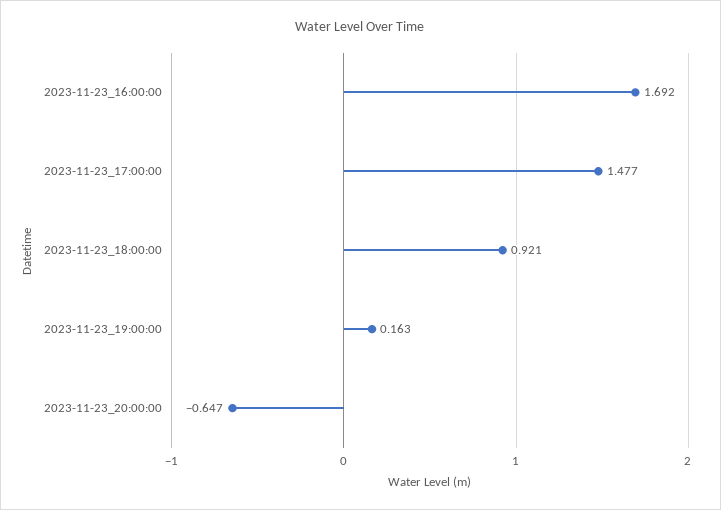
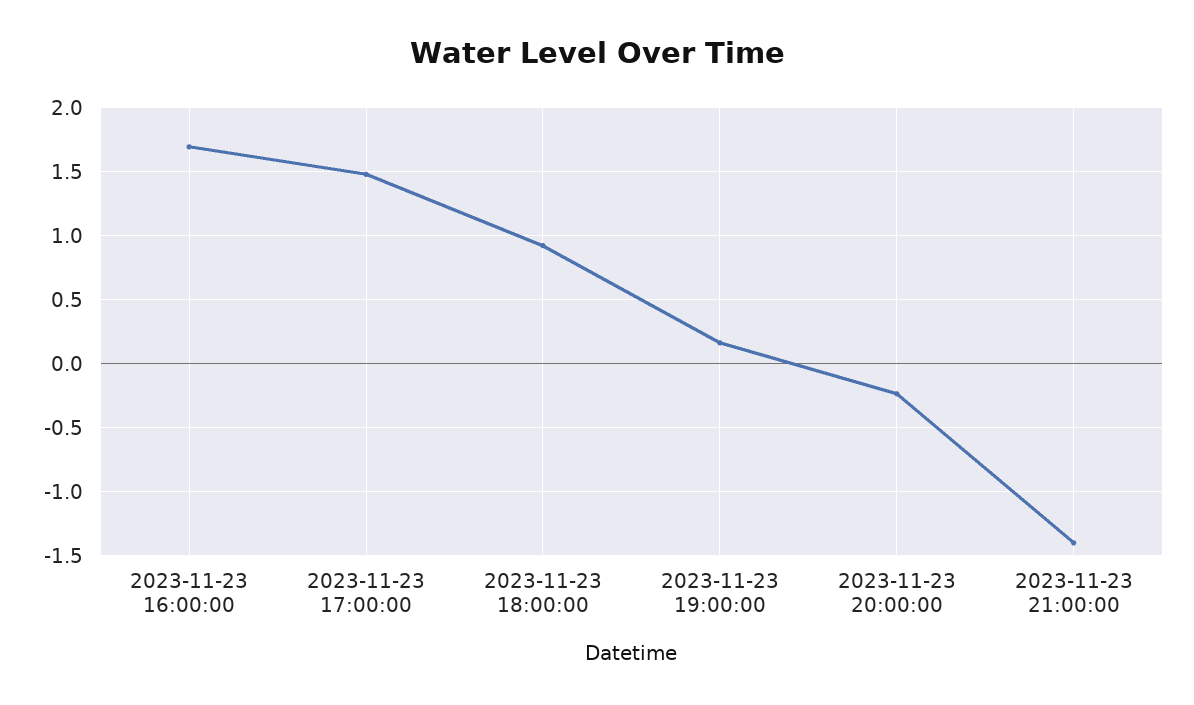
2023-11-23_20:00:00: -0.647 -> -0.25
2023-11-23 21:00:00: none -> -1.4

